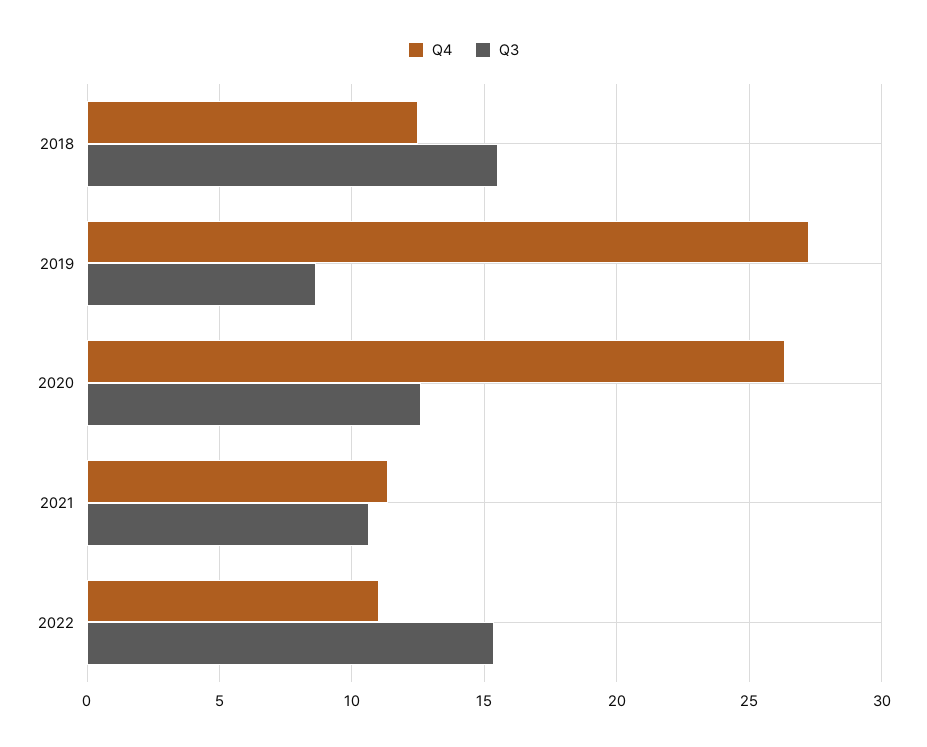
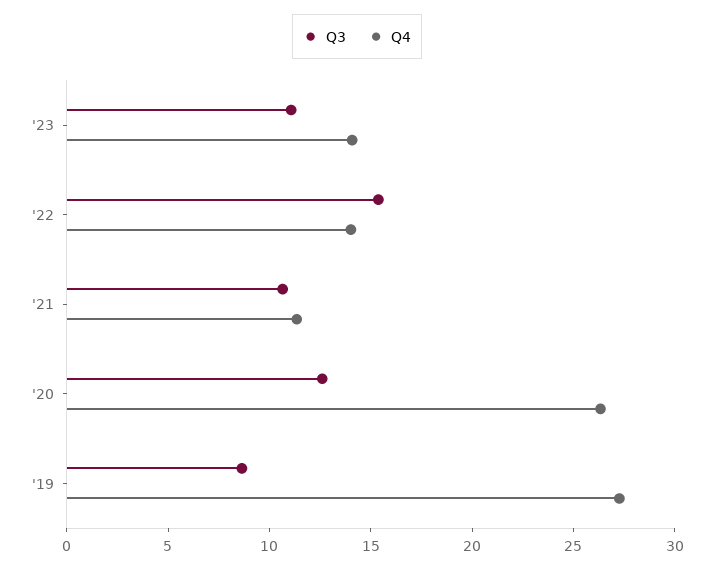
Q4, 2018: 12.5 -> none
Q3, 2018: 15.5 -> none
Q4, 2022: 11 -> 14
Q3, '23: none -> 11
Q4, '23: none -> 14

